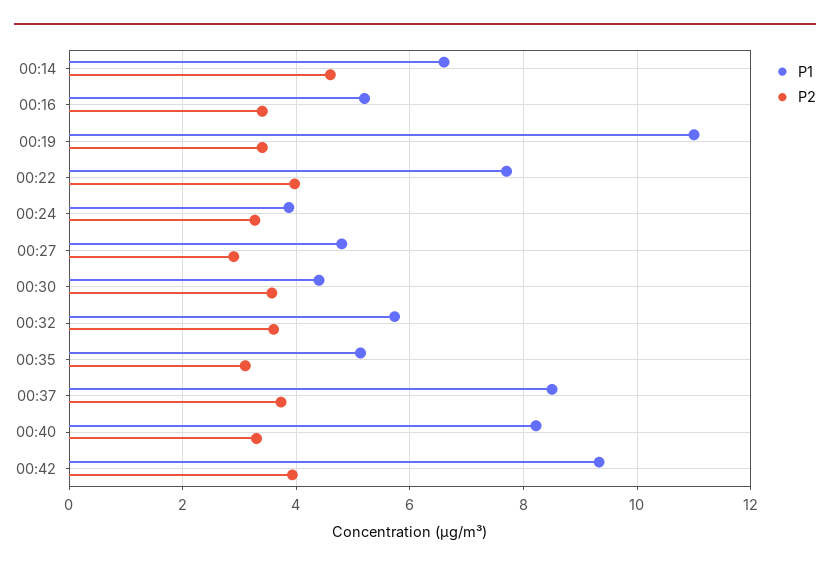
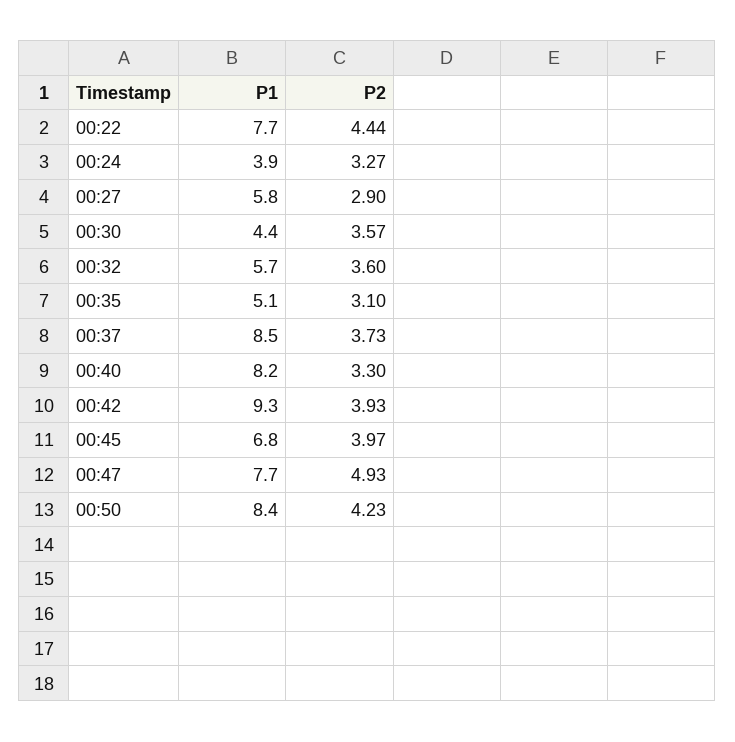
P1, 00:14: 6.6 -> none
P2, 00:14: 4.6 -> none
P1, 00:16: 5.2 -> none
P2, 00:16: 3.4 -> none
P1, 00:19: 11 -> none
P2, 00:19: 3.4 -> none
P2, 00:22: 4 -> 4.44
P1, 00:27: 4.8 -> 5.8
P1, 00:45: none -> 6.8
P2, 00:45: none -> 3.97
P1, 00:47: none -> 7.7
P2, 00:47: none -> 4.93
P1, 00:50: none -> 8.4
P2, 00:50: none -> 4.23

